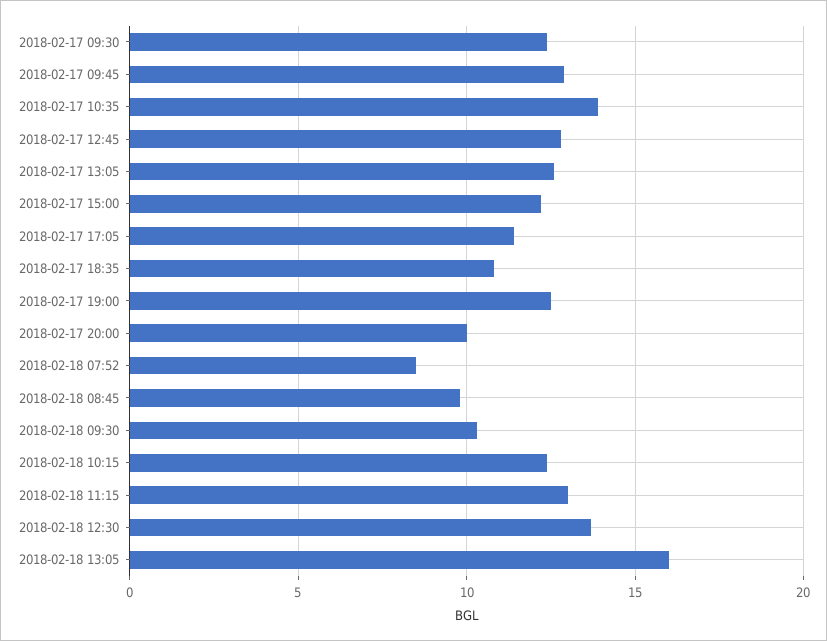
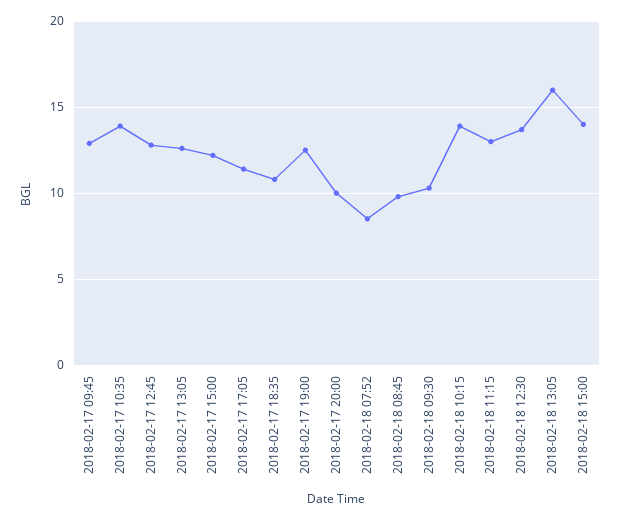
2018-02-17 09:30: 12.5 -> none
2018-02-18 10:15: 12.5 -> 14
2018-02-18 15:00: none -> 14

